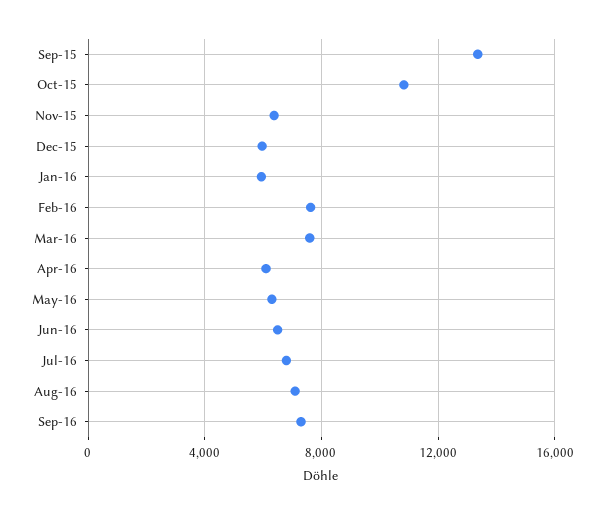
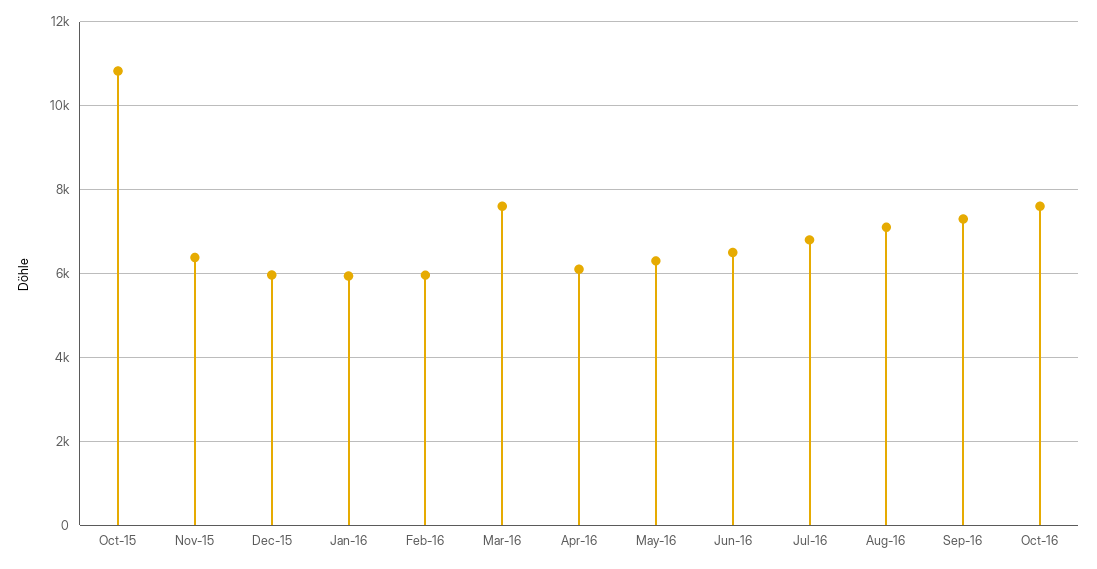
Sep-15: 13500 -> none
Feb-16: 7500 -> 6000
Oct-16: none -> 7600

